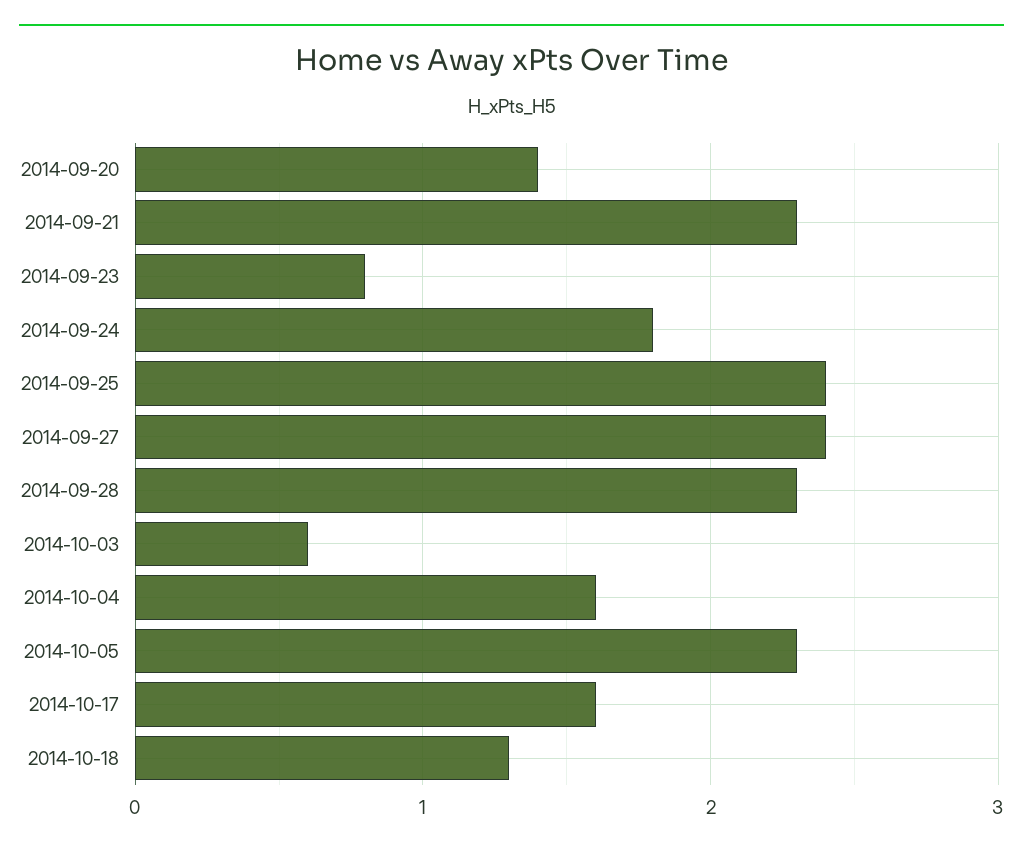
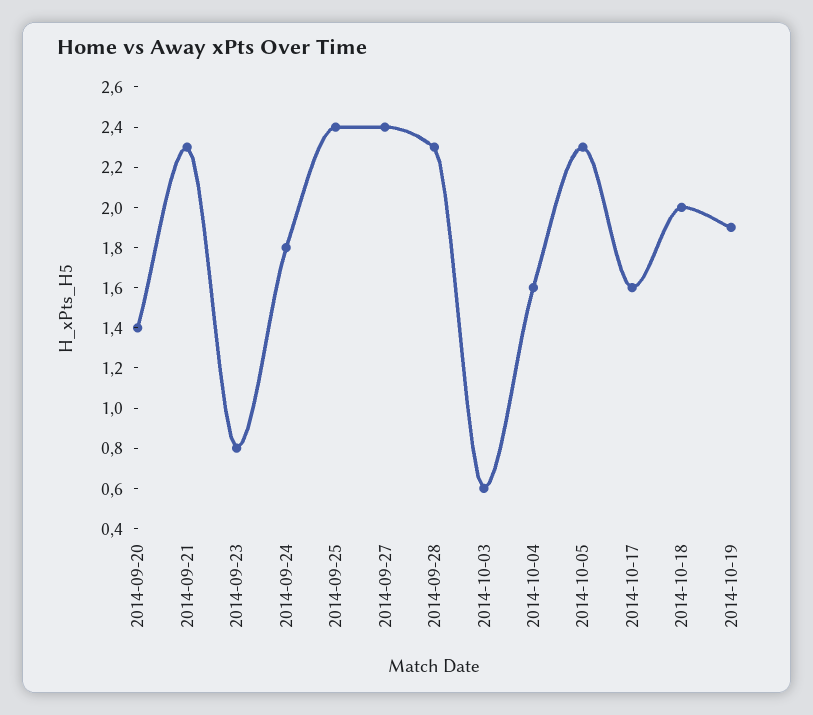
2014-10-18: 1.3 -> 2
2014-10-19: none -> 1.9

